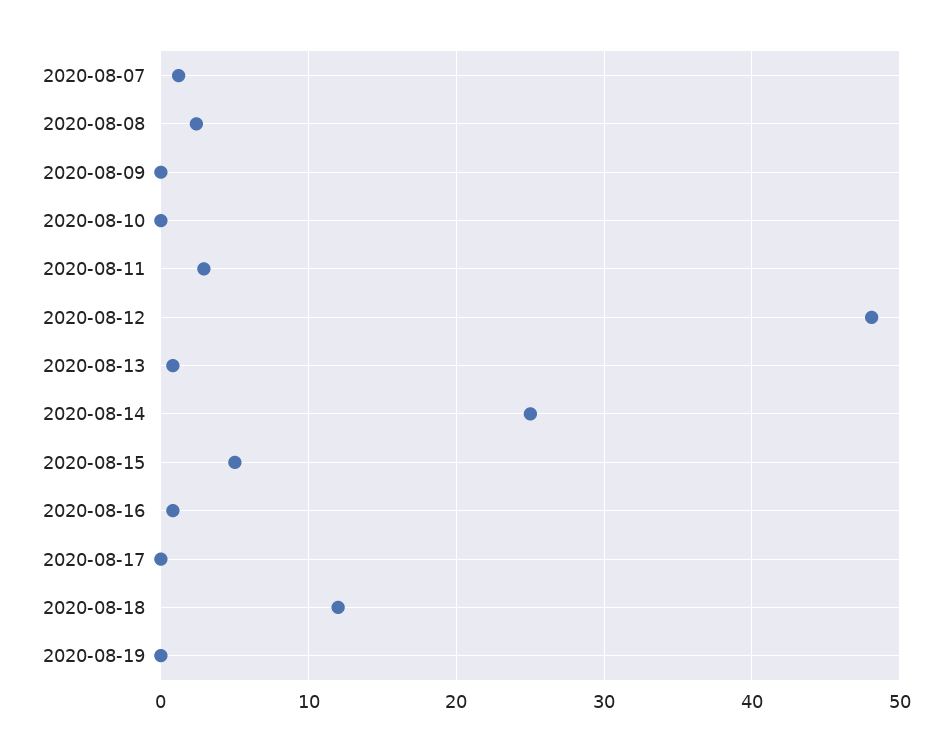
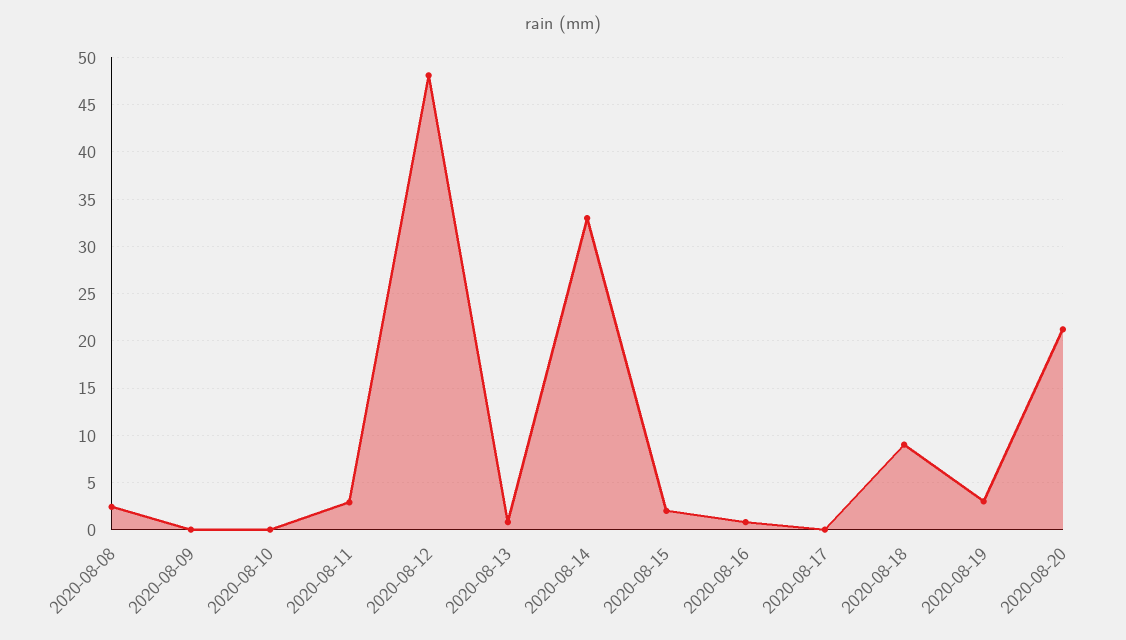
2020-08-07: 1 -> none
2020-08-14: 25 -> 33
2020-08-15: 5 -> 2
2020-08-18: 12 -> 9
2020-08-19: 0 -> 3
2020-08-20: none -> 21

